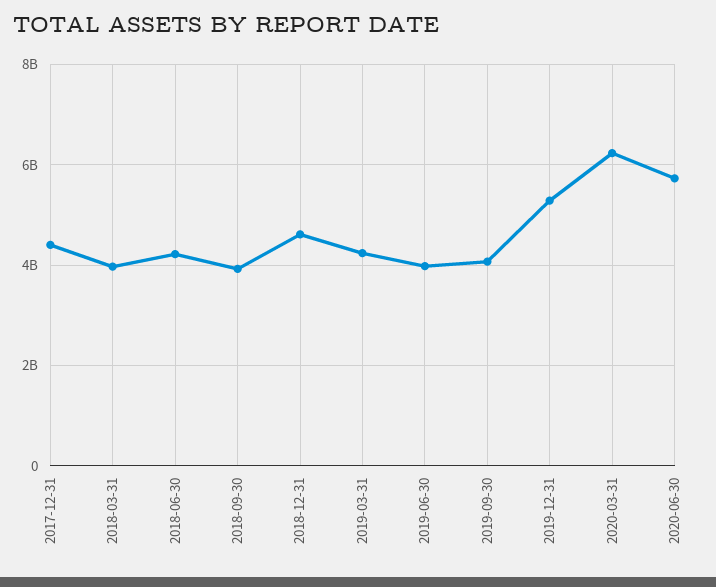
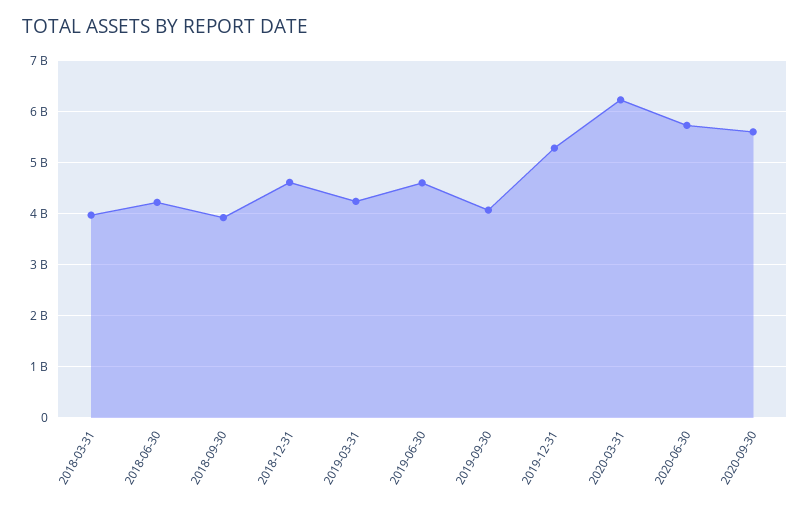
2017-12-31: 4400000000 -> none
2019-06-30: 4000000000 -> 4600000000
2020-09-30: none -> 5600000000

